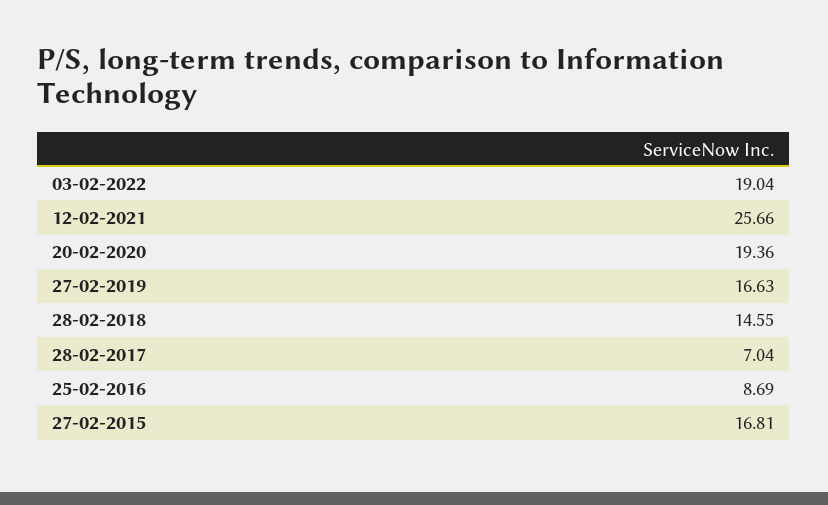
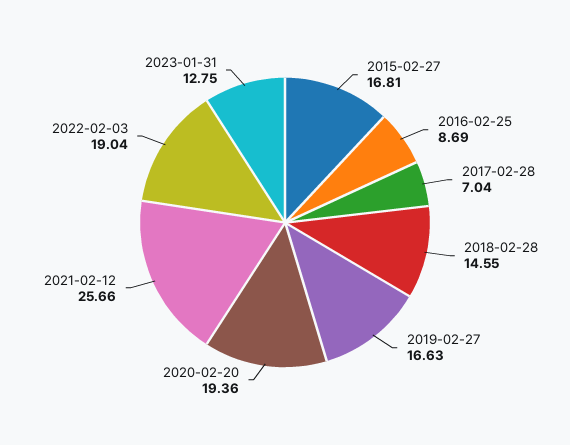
2023-01-31: none -> 12.75

